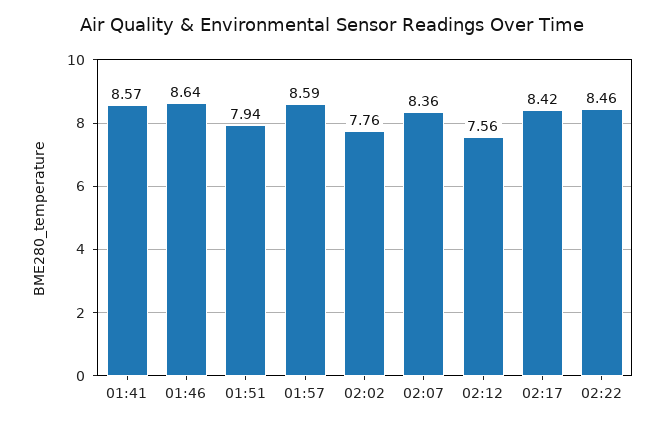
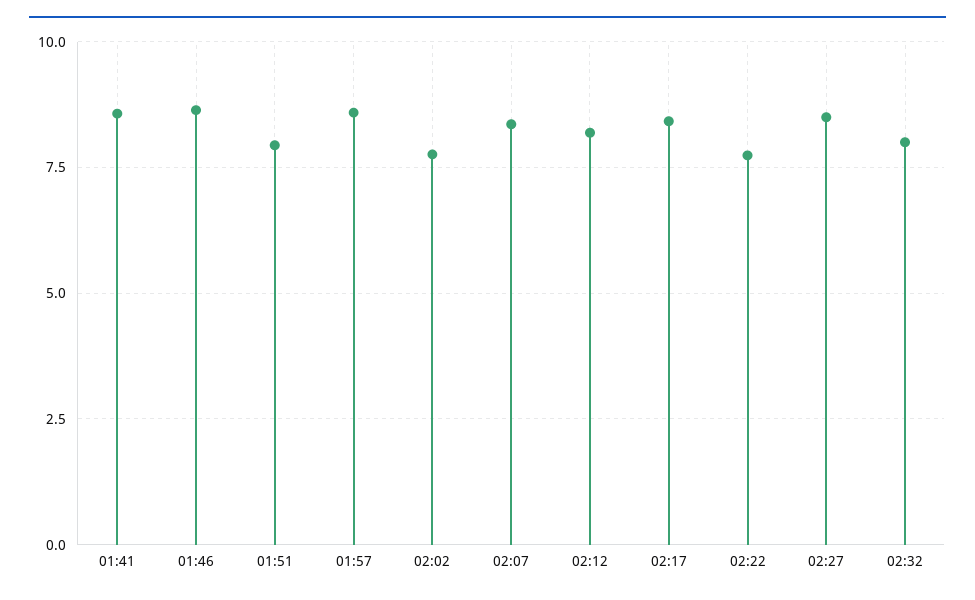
02:12: 7.56 -> 8.25
02:22: 8.46 -> 7.75
02:27: none -> 8.5
02:32: none -> 8

